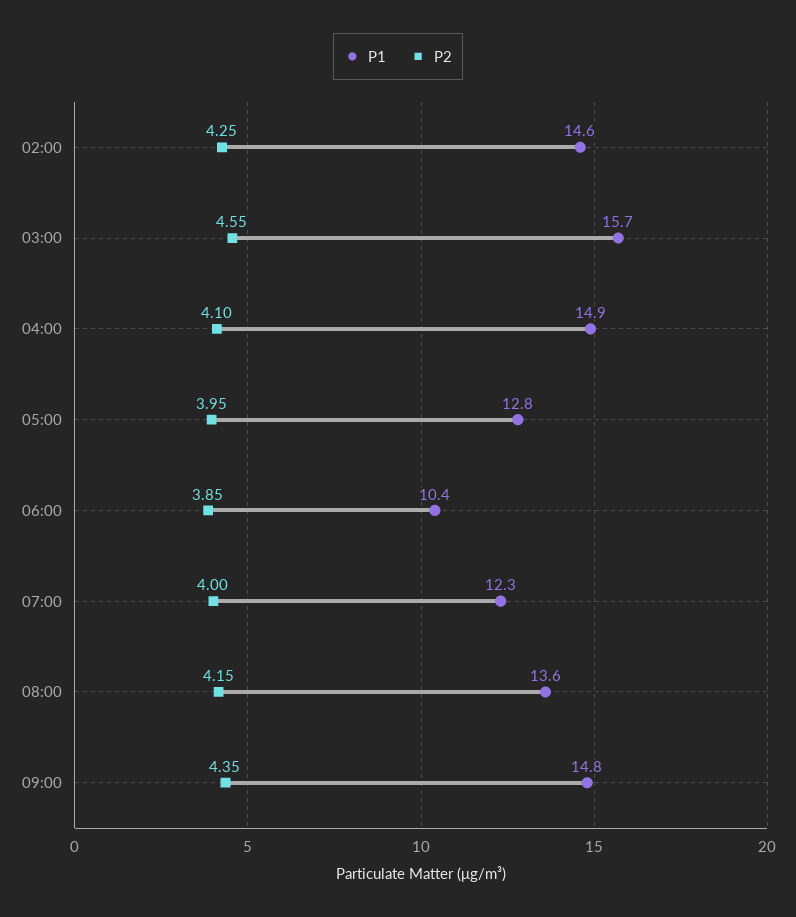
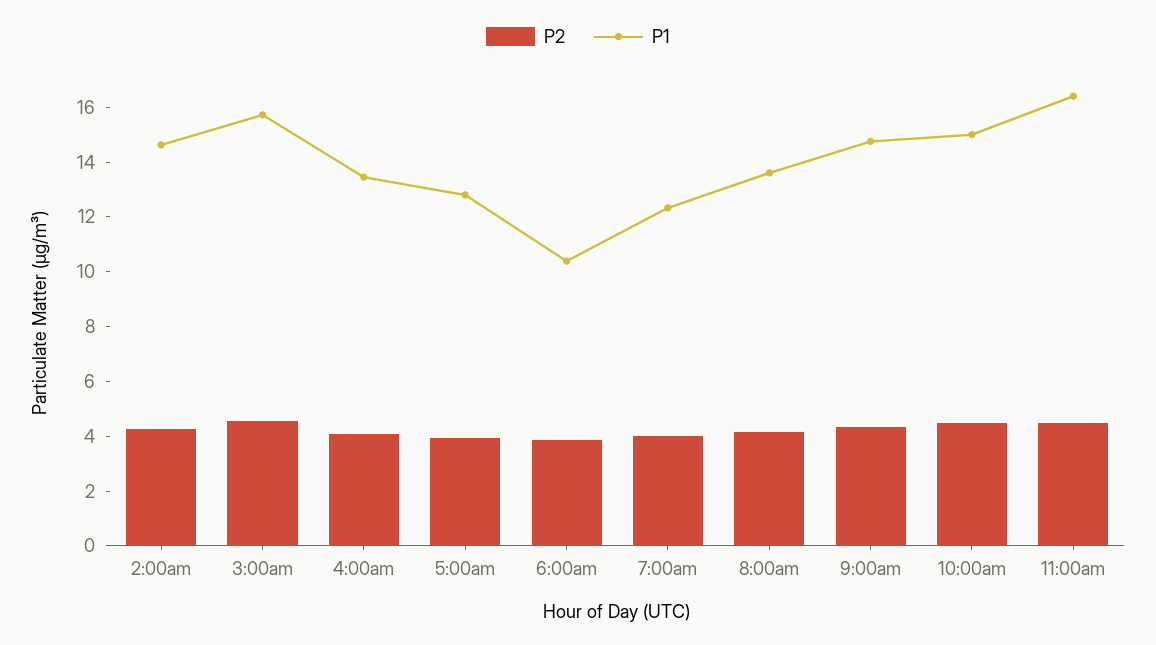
P1, 04:00: 14.9 -> 13.5
P2, 10:00am: none -> 4.5
P1, 10:00am: none -> 15
P2, 11:00am: none -> 4.5
P1, 11:00am: none -> 16.5

